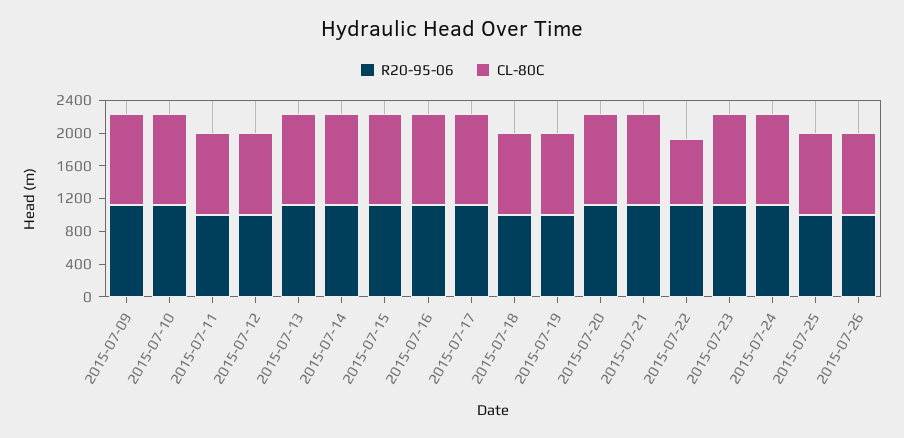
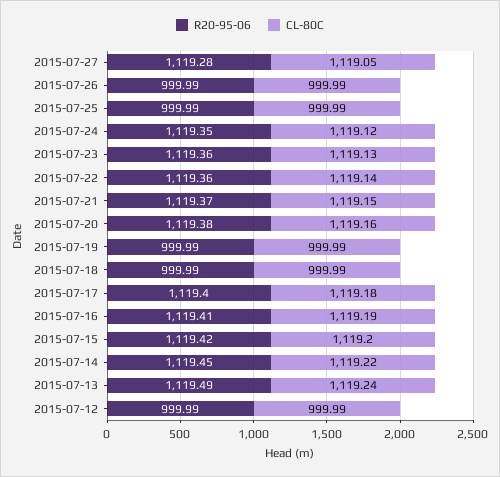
R20-95-06, 2015-07-09: 1100 -> none
CL-80C, 2015-07-09: 1100 -> none
R20-95-06, 2015-07-10: 1100 -> none
CL-80C, 2015-07-10: 1100 -> none
R20-95-06, 2015-07-11: 1000 -> none
CL-80C, 2015-07-11: 1000 -> none
CL-80C, 2015-07-22: 800 -> 1119.14
R20-95-06, 2015-07-27: none -> 1119.28
CL-80C, 2015-07-27: none -> 1119.05

